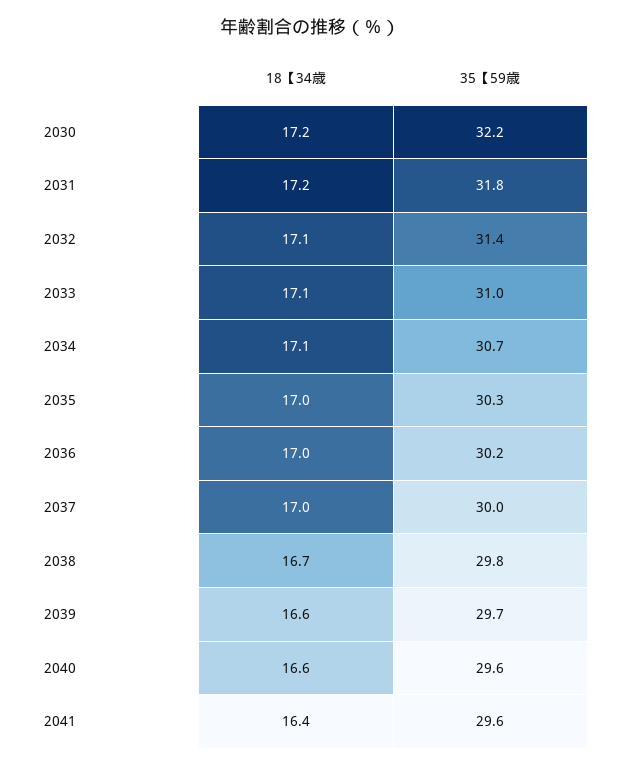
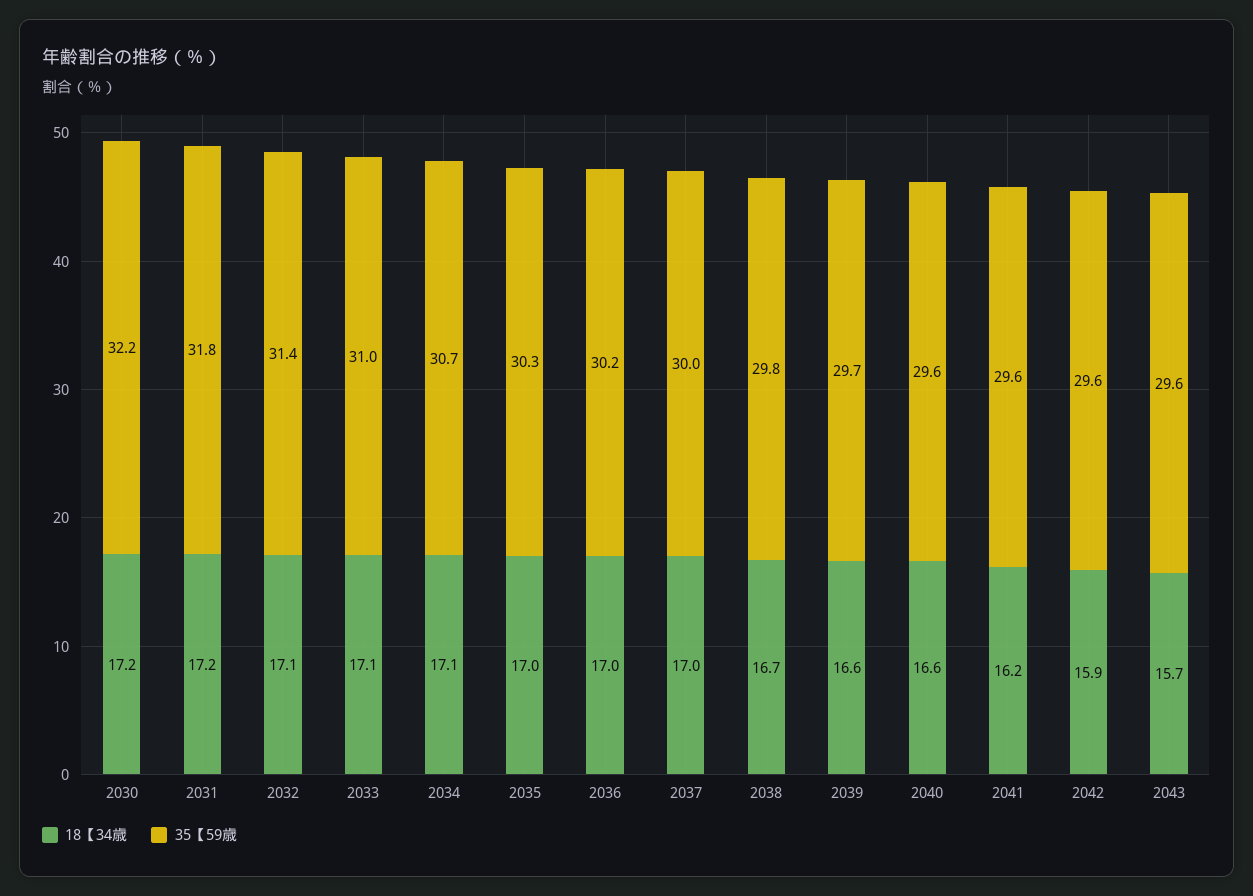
18【34歳, 2041: 16.4 -> 16.2
18【34歳, 2042: none -> 15.9
35【59歳, 2042: none -> 29.6
18【34歳, 2043: none -> 15.7
35【59歳, 2043: none -> 29.6

